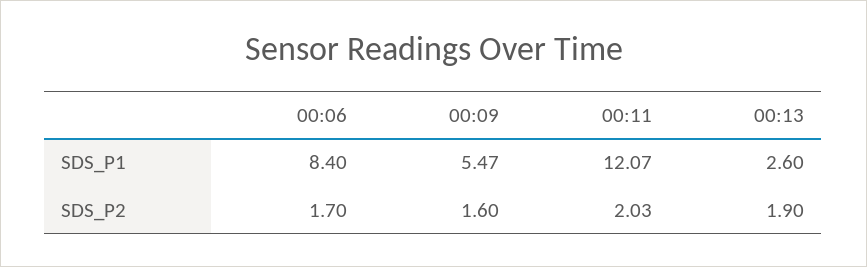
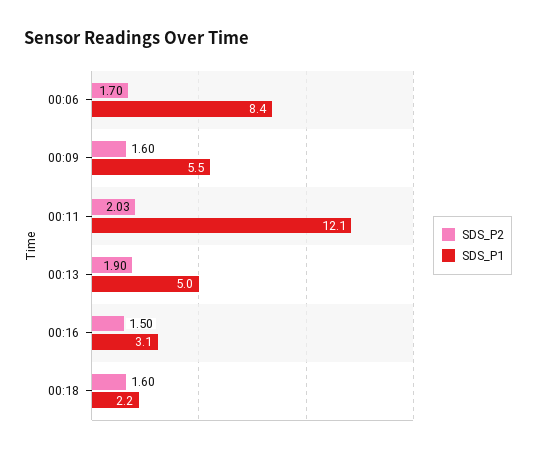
SDS_P1, 00:13: 2.6 -> 5
SDS_P2, 00:16: none -> 1.5
SDS_P1, 00:16: none -> 3.1
SDS_P2, 00:18: none -> 1.6
SDS_P1, 00:18: none -> 2.2

